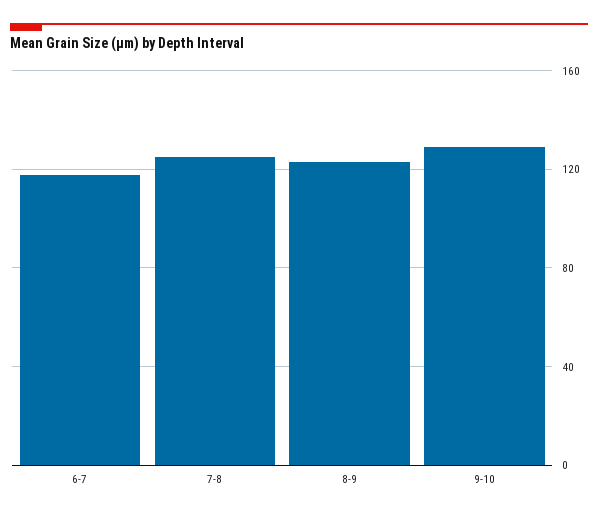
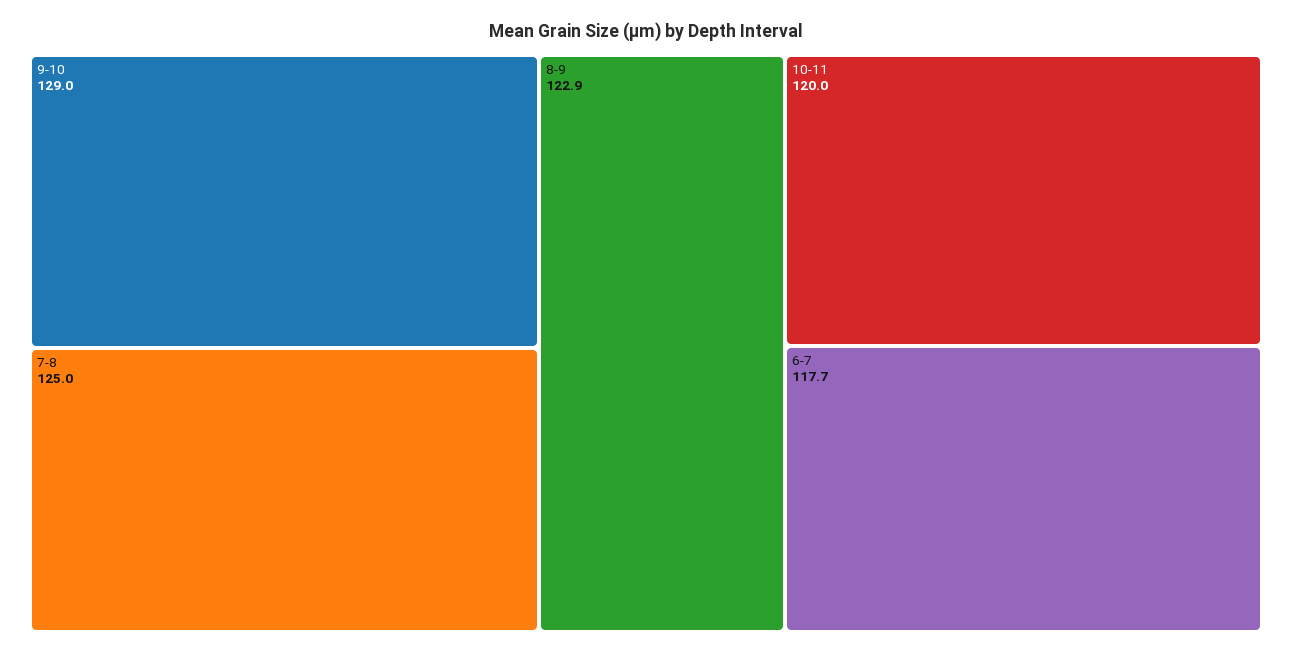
10-11: none -> 120

